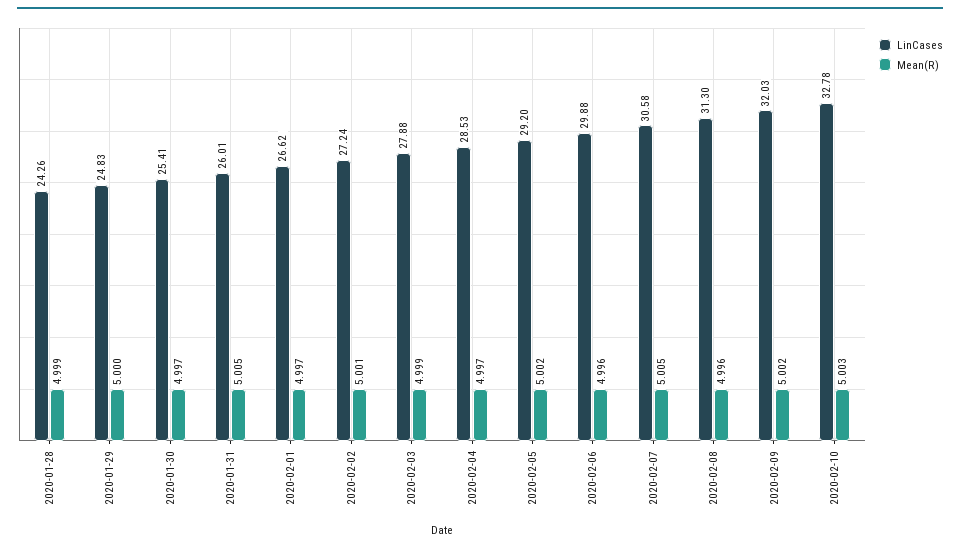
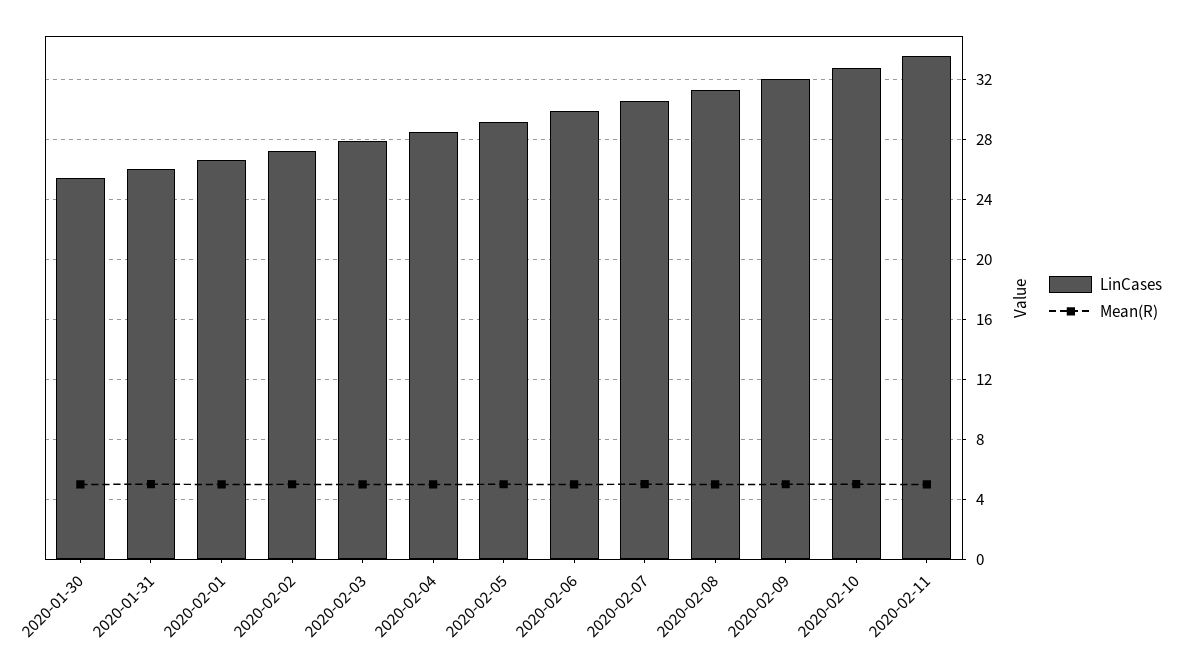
LinCases, 2020-01-28: 24.26 -> none
Mean(R), 2020-01-28: 4.999 -> none
LinCases, 2020-01-29: 24.83 -> none
Mean(R), 2020-01-29: 5 -> none
LinCases, 2020-02-11: none -> 33.5
Mean(R), 2020-02-11: none -> 5

